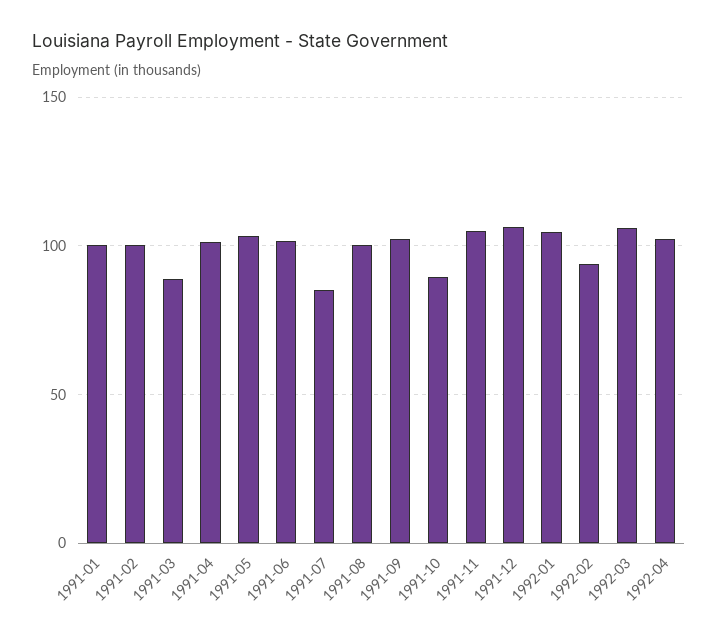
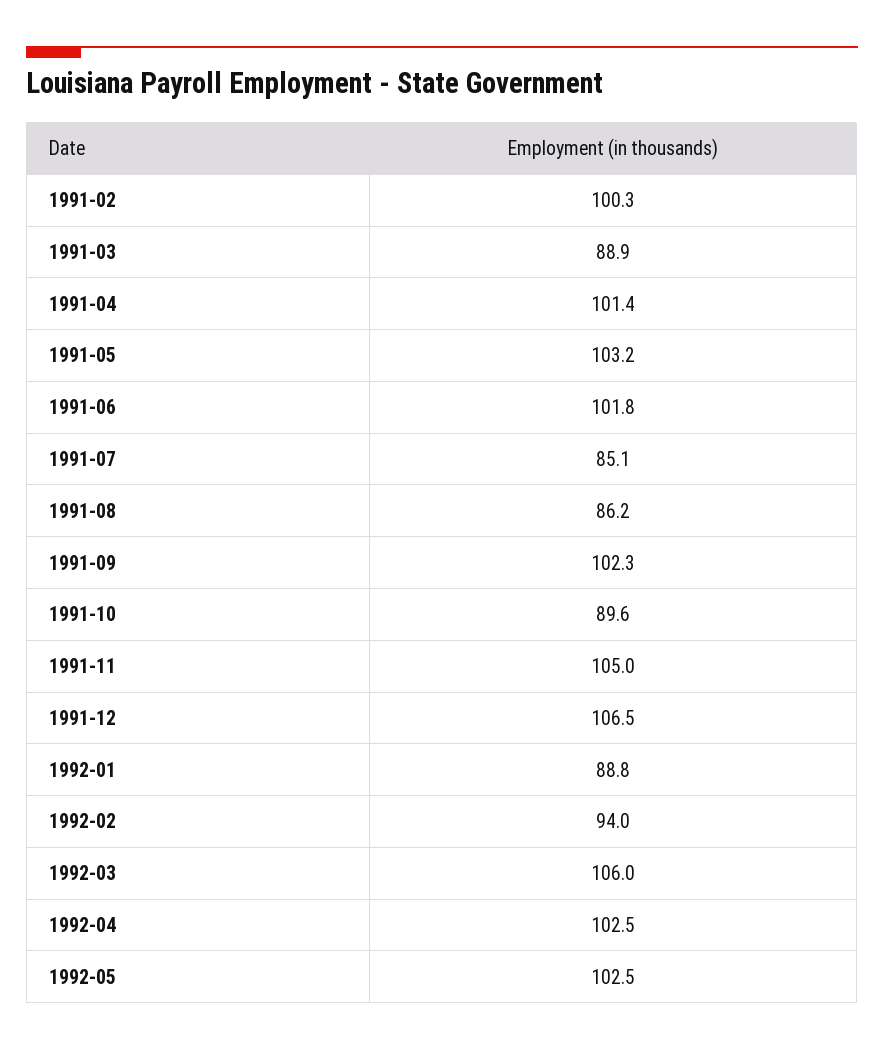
1991-01: 100 -> none
1991-08: 100 -> 86.2
1992-01: 105 -> 88.8
1992-05: none -> 102.5

